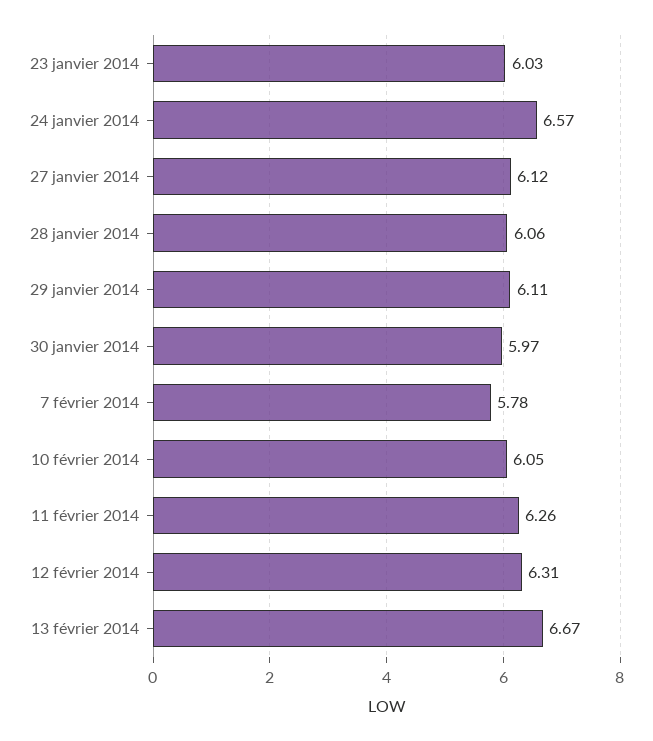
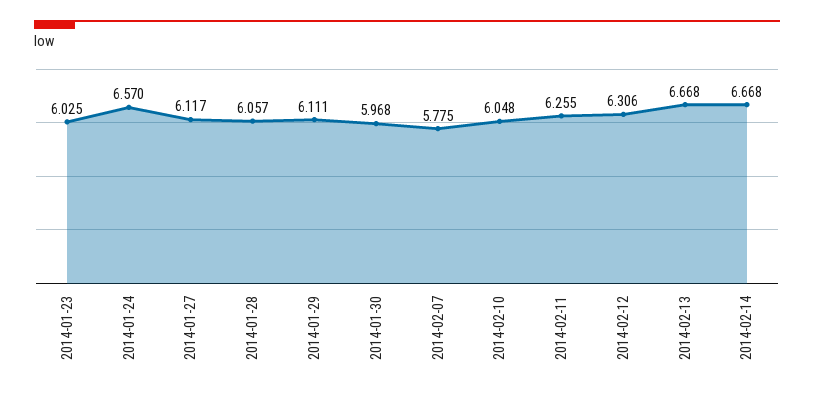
2014-02-14: none -> 6.668

